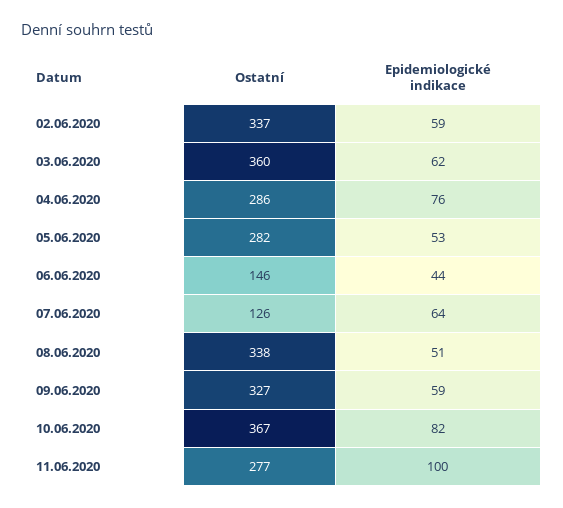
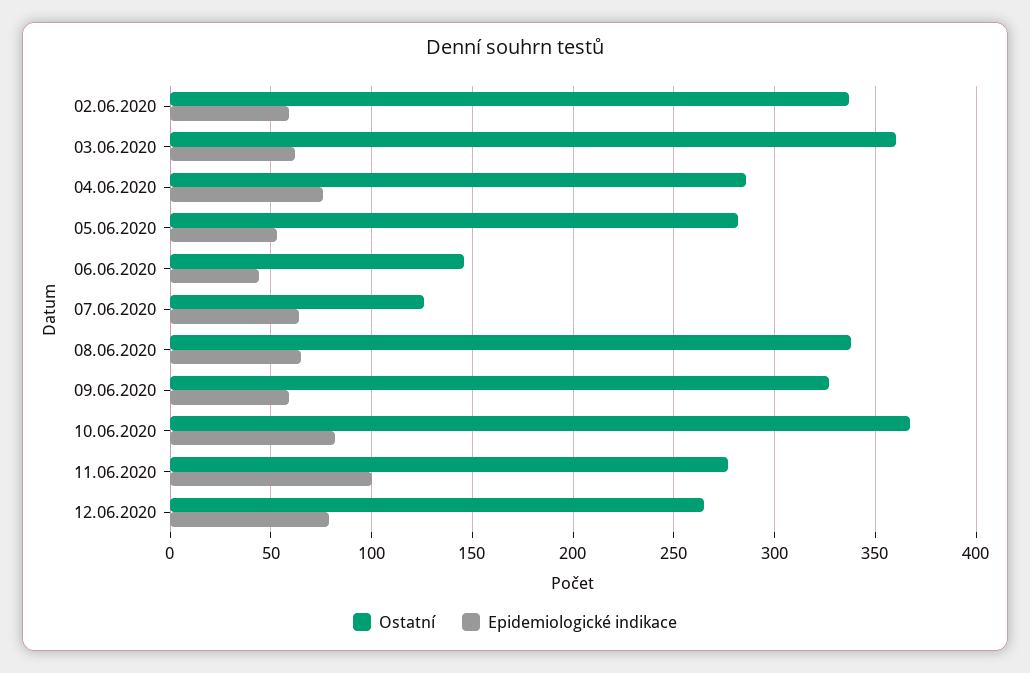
Epidemiologické indikace, 08.06.2020: 51 -> 65
Ostatní, 12.06.2020: none -> 265
Epidemiologické indikace, 12.06.2020: none -> 80

